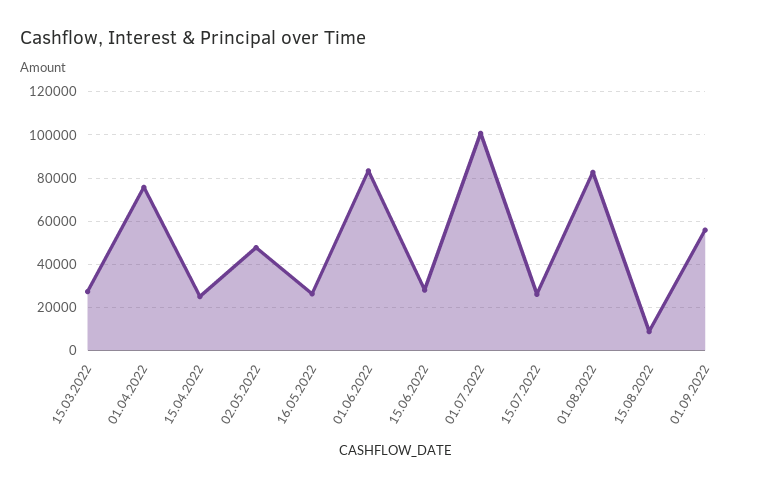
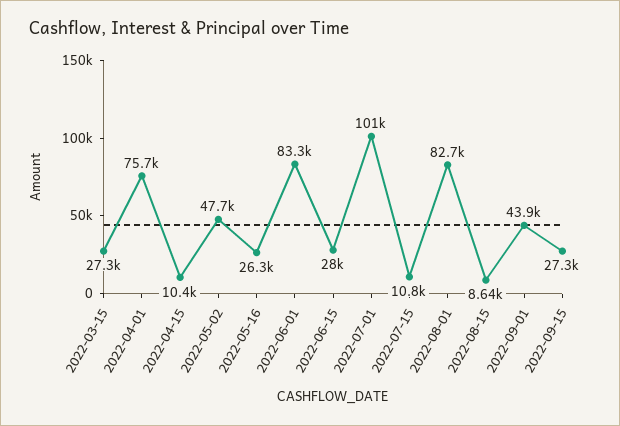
15.04.2022: 25000 -> 10400
15.07.2022: 25000 -> 10800
01.09.2022: 55000 -> 43900
2022-09-15: none -> 27300

